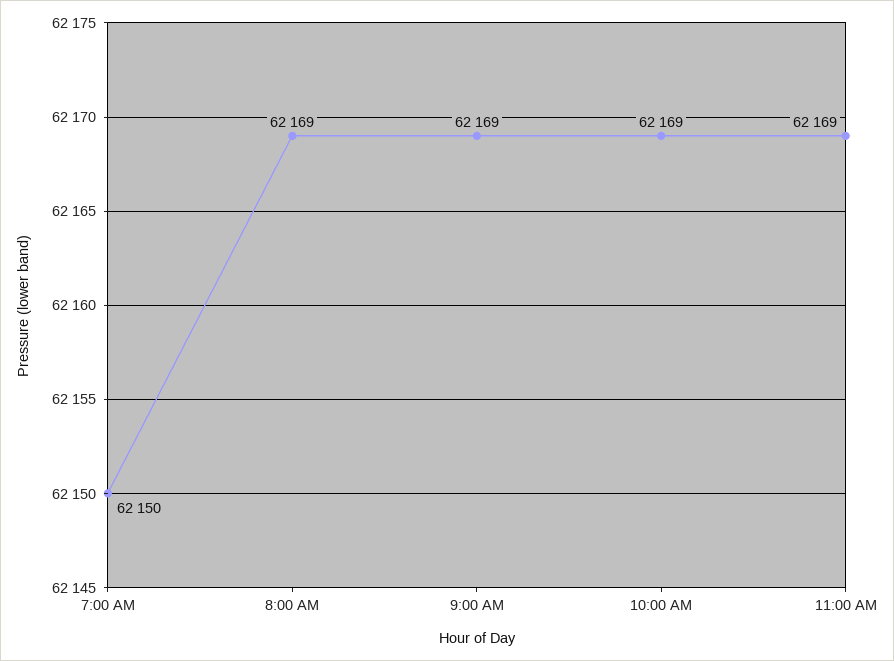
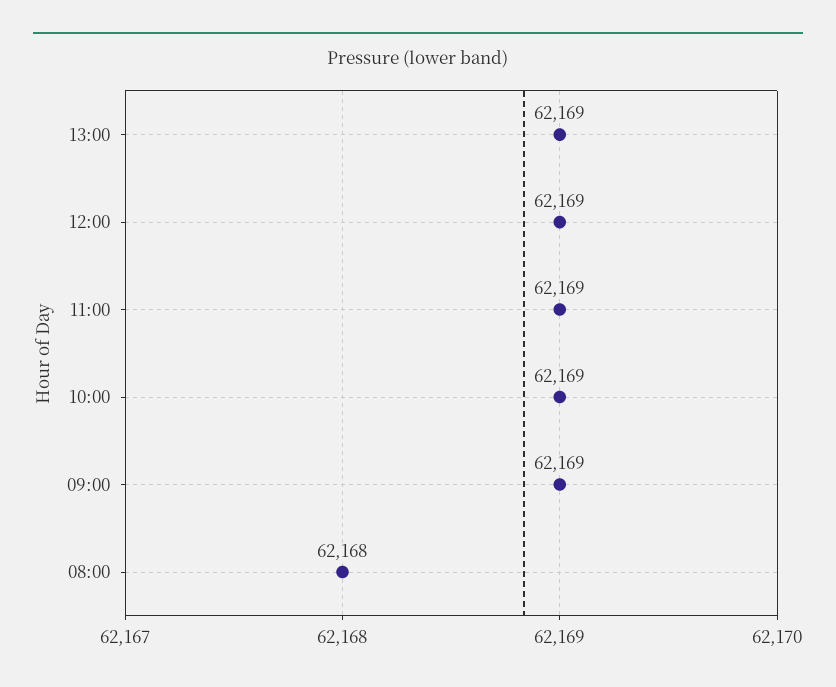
7:00 AM: 62150 -> none
8:00 AM: 62169 -> 62168
13:00: none -> 62169
12:00: none -> 62169

